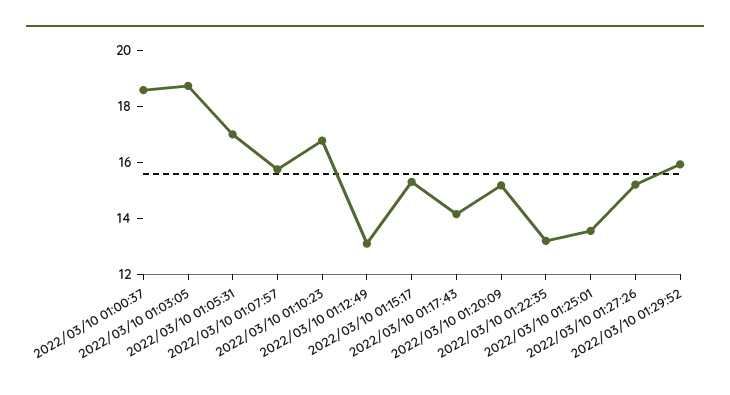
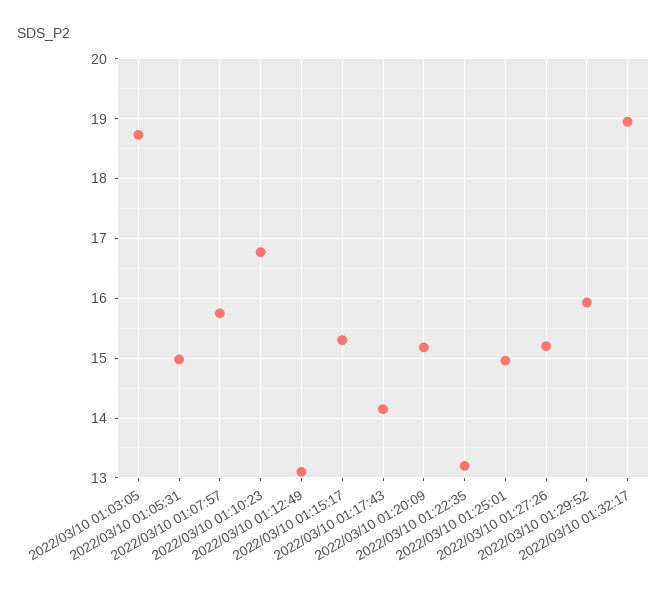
2022/03/10 01:00:37: 18.5 -> none
2022/03/10 01:05:31: 17 -> 15
2022/03/10 01:25:01: 13.5 -> 15
2022/03/10 01:32:17: none -> 19

